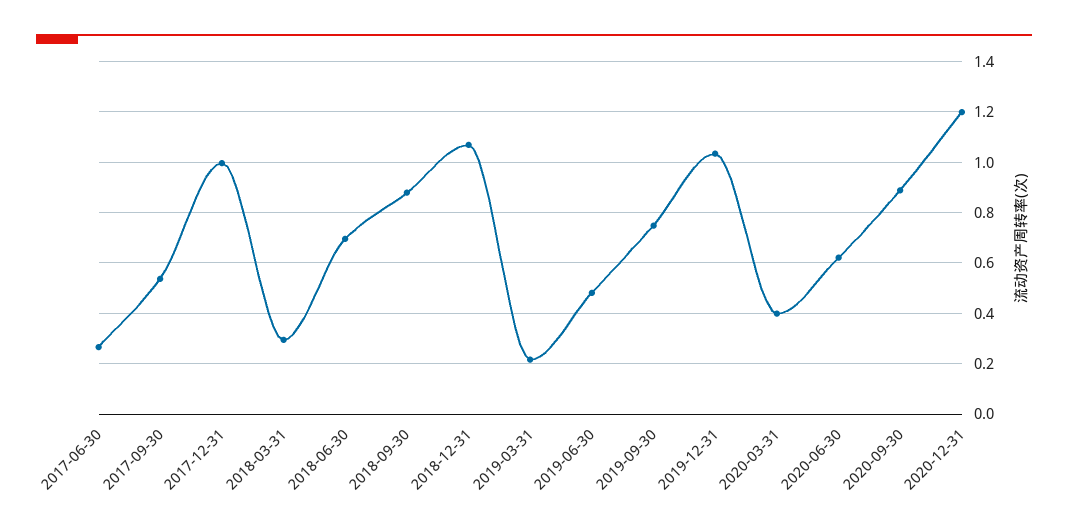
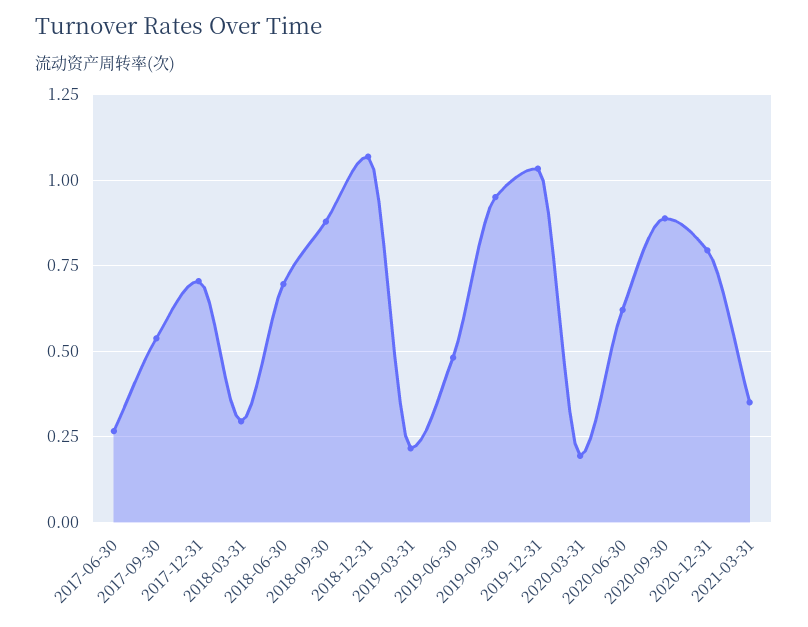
2017-12-31: 1 -> 0.7
2019-09-30: 0.75 -> 0.95
2020-03-31: 0.4 -> 0.2
2020-12-31: 1.2 -> 0.8
2021-03-31: none -> 0.35

